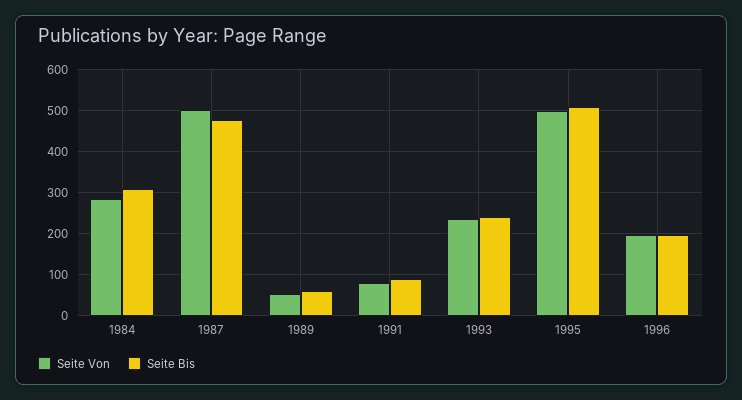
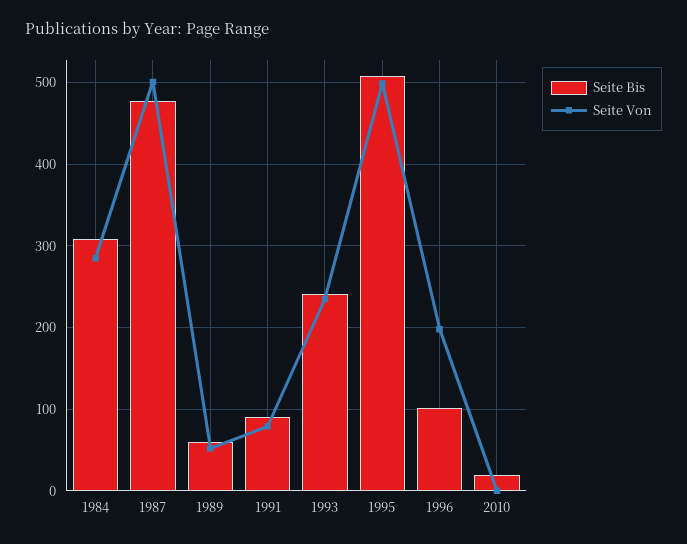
Seite Bis, 1996: 200 -> 100
Seite Bis, 2010: none -> 20
Seite Von, 2010: none -> 0

